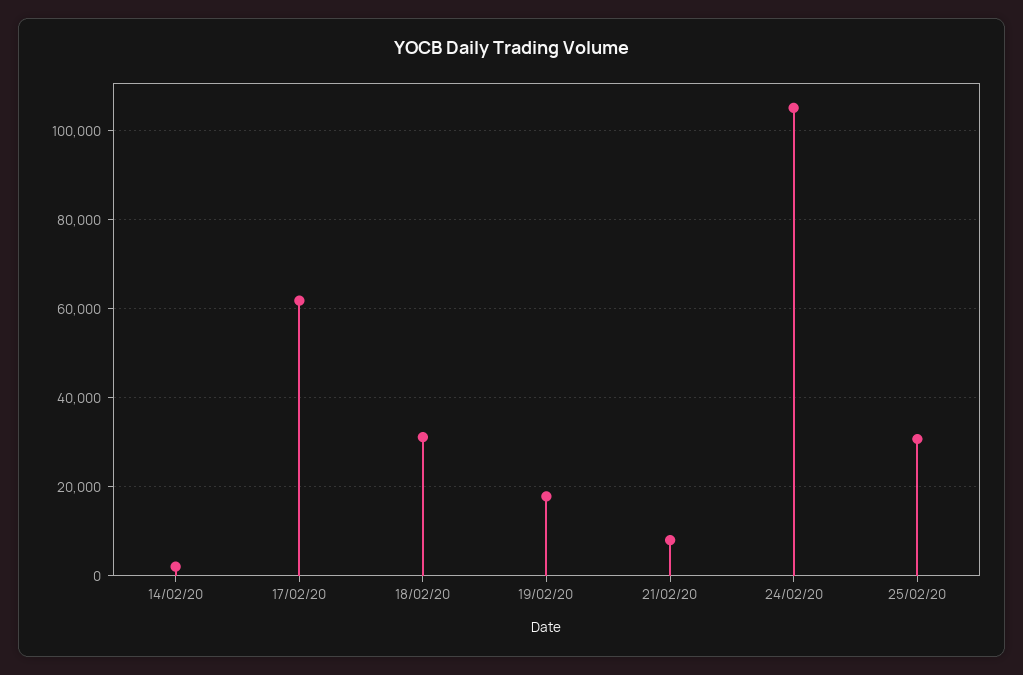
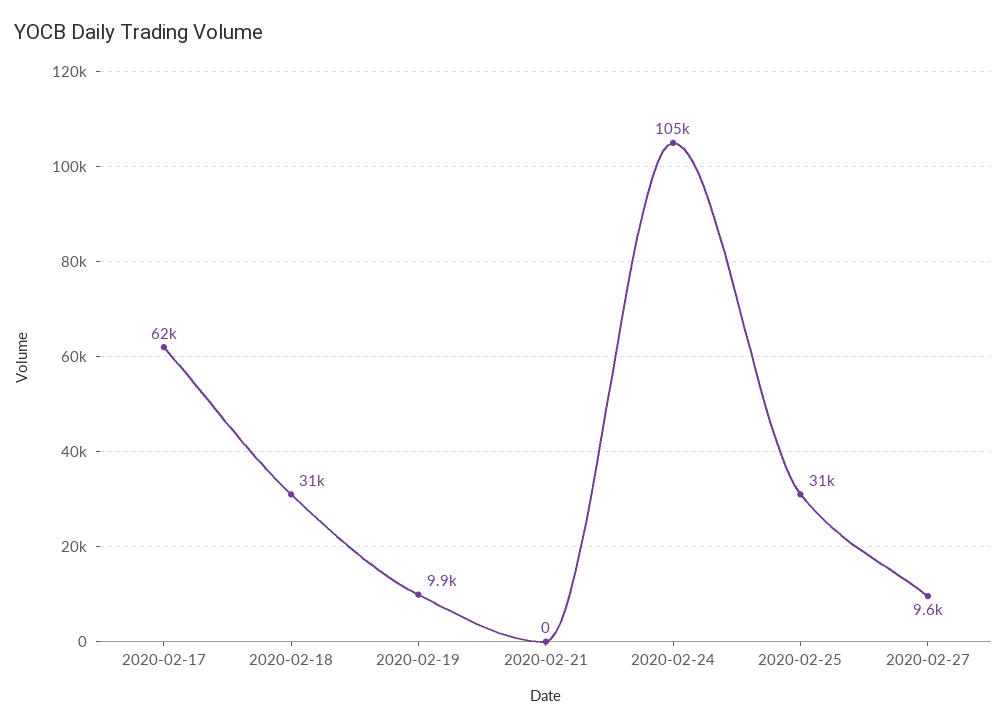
14/02/20: 2000 -> none
19/02/20: 18000 -> 9900
21/02/20: 8000 -> 0
2020-02-27: none -> 9600

